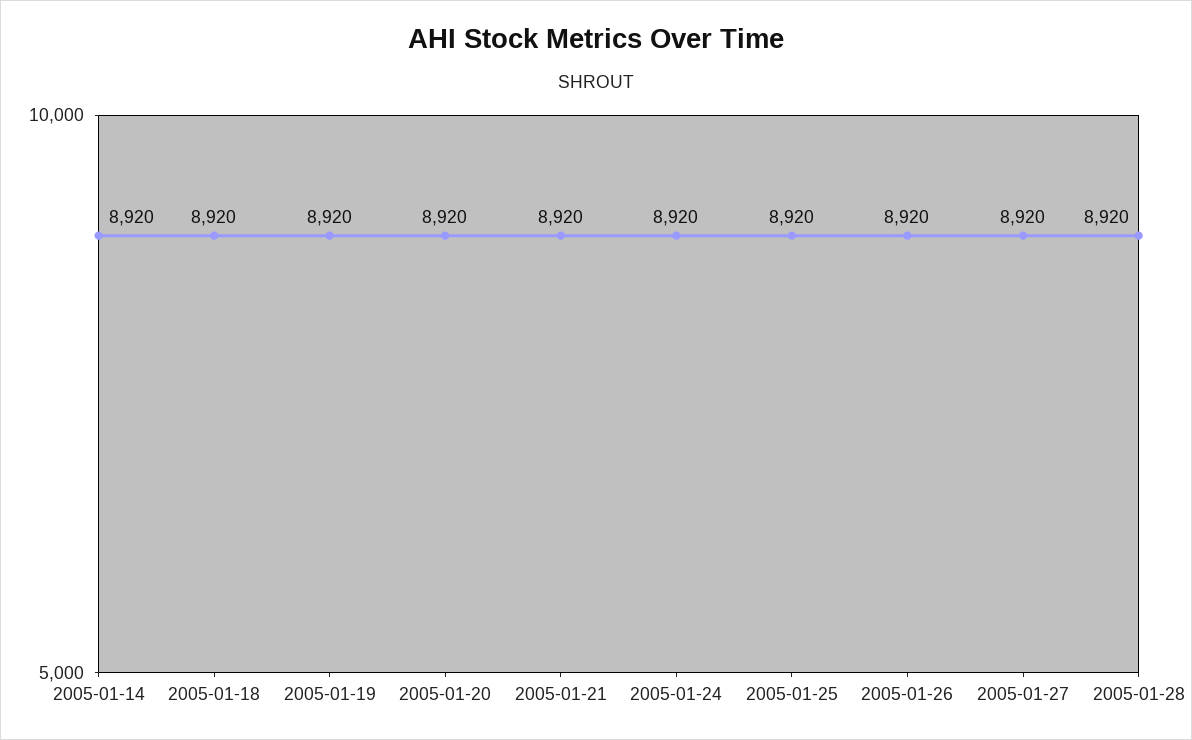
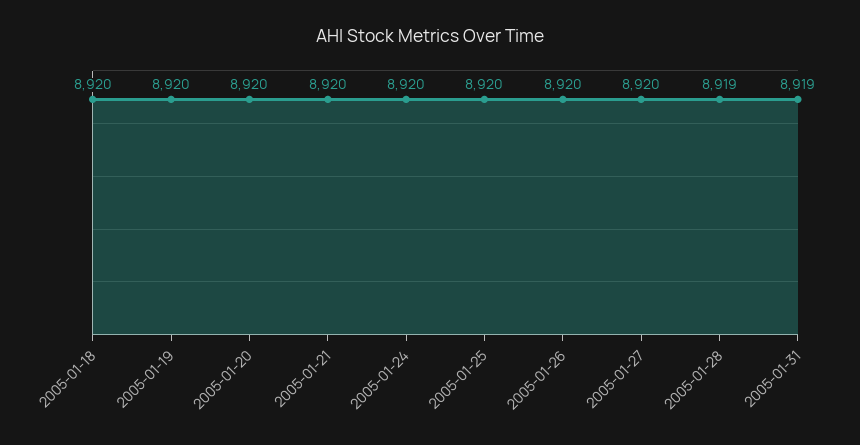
2005-01-14: 8920 -> none
2005-01-28: 8920 -> 8919
2005-01-31: none -> 8919

